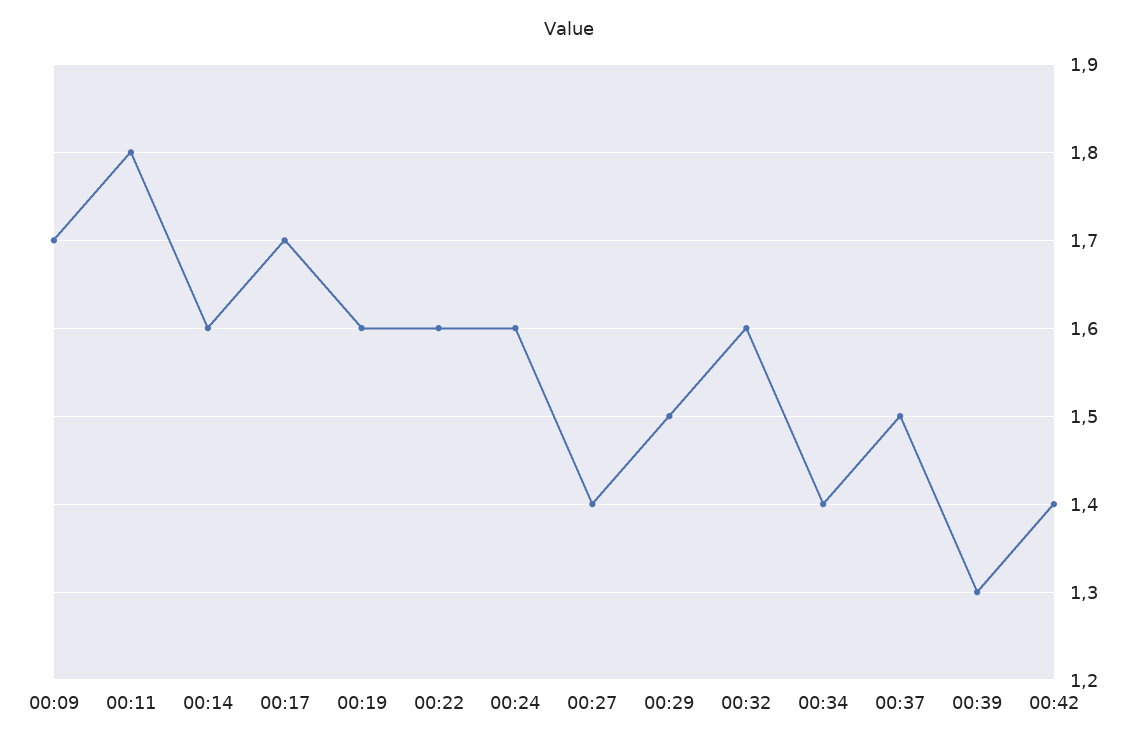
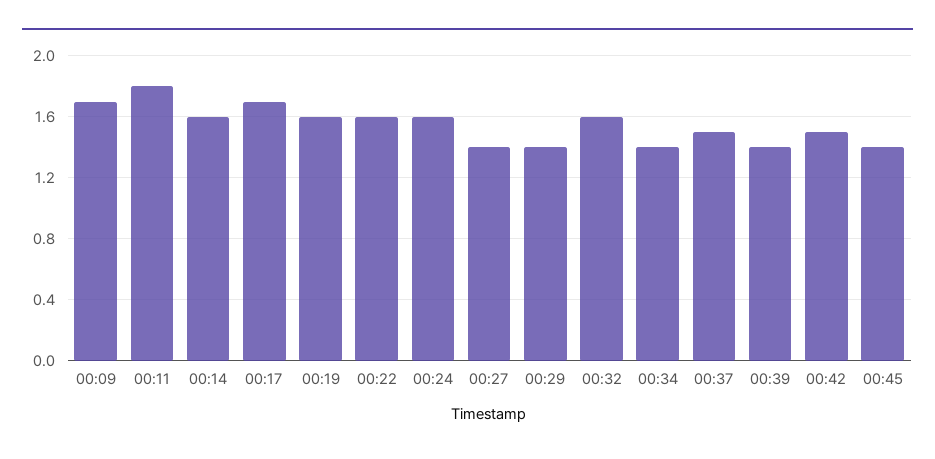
00:29: 1.5 -> 1.4
00:39: 1.3 -> 1.4
00:42: 1.4 -> 1.5
00:45: none -> 1.4

